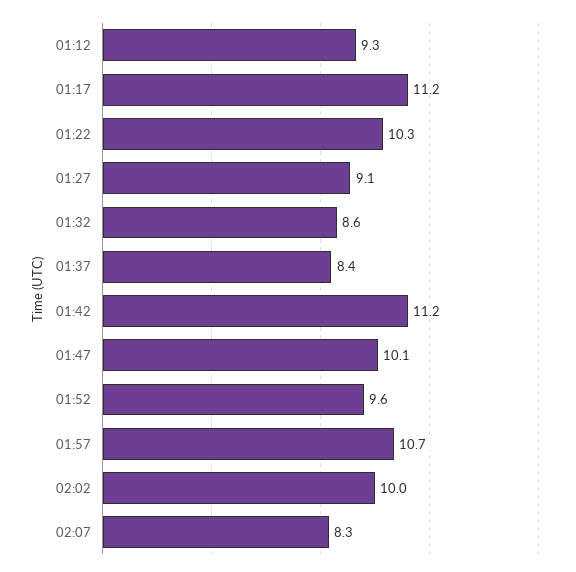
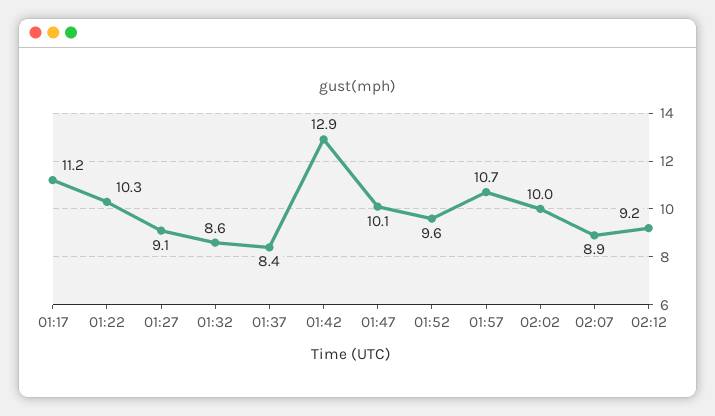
01:12: 9.3 -> none
01:42: 11.2 -> 12.9
02:07: 8.3 -> 8.9
02:12: none -> 9.2

